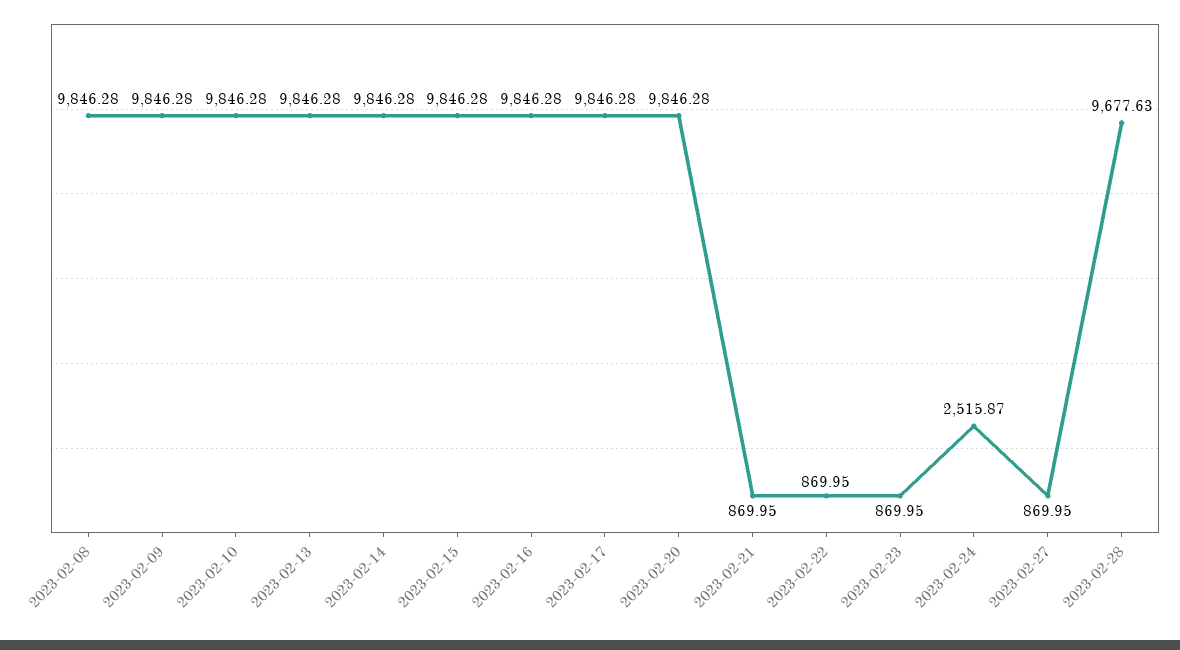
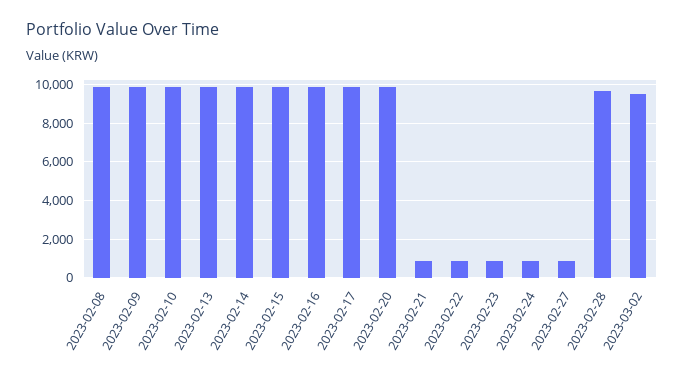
2023-02-24: 2515.87 -> 1000
2023-03-02: none -> 9500

